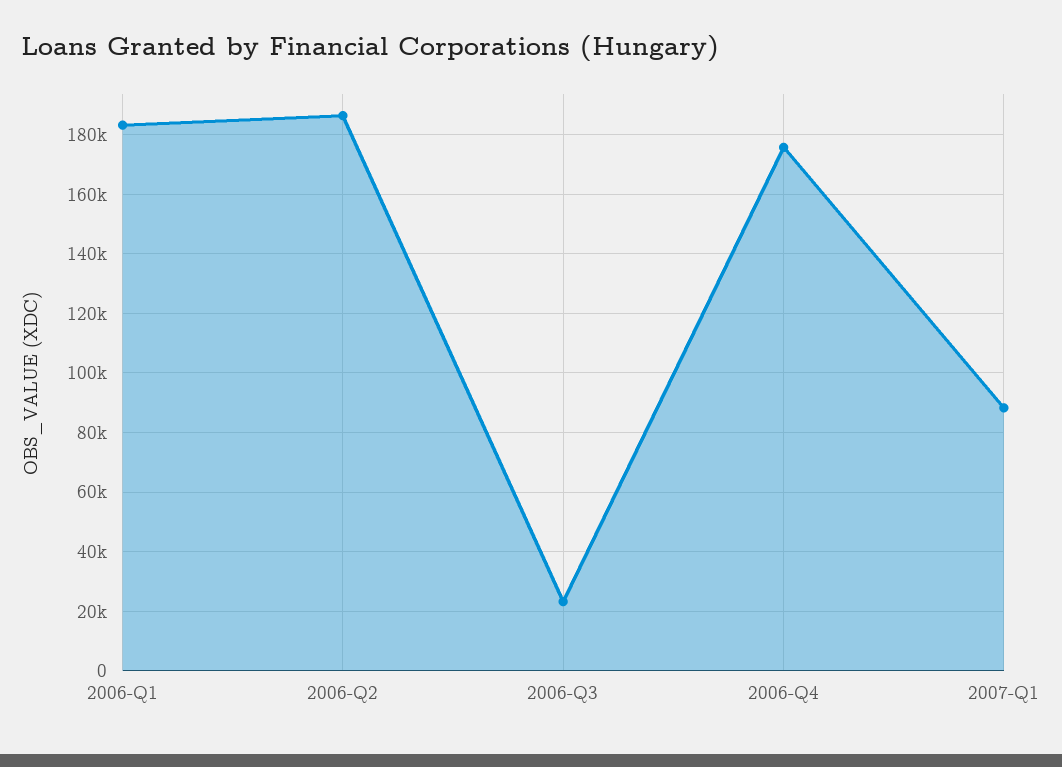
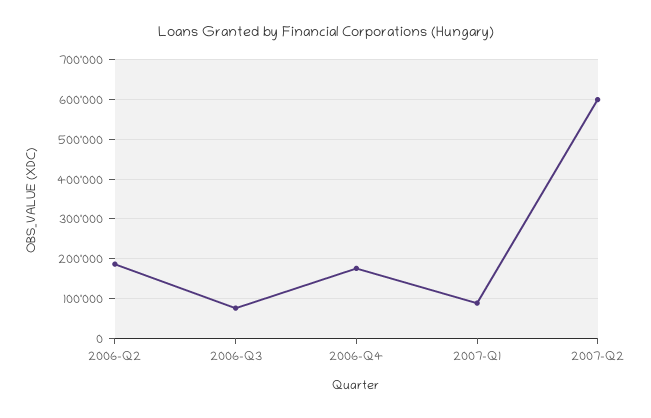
2006-Q1: 182500 -> none
2006-Q3: 22500 -> 80000
2007-Q2: none -> 600000

